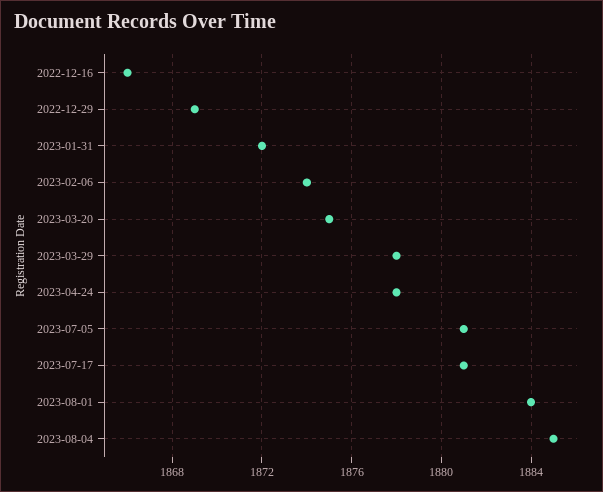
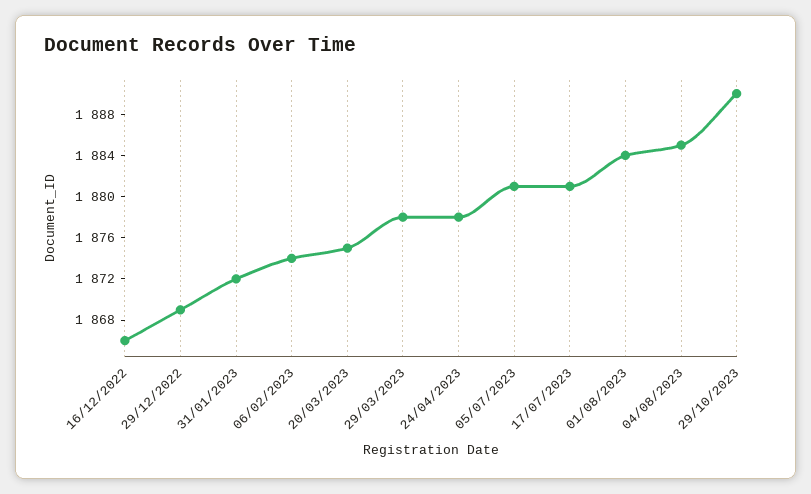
29/10/2023: none -> 1890

